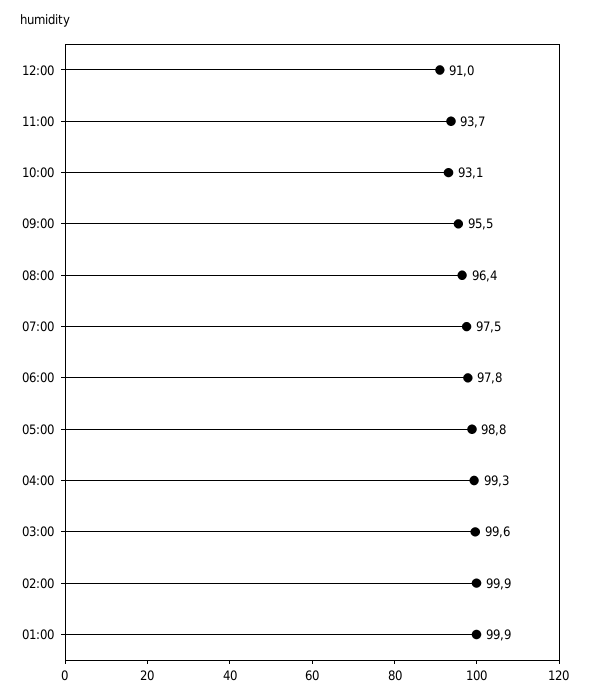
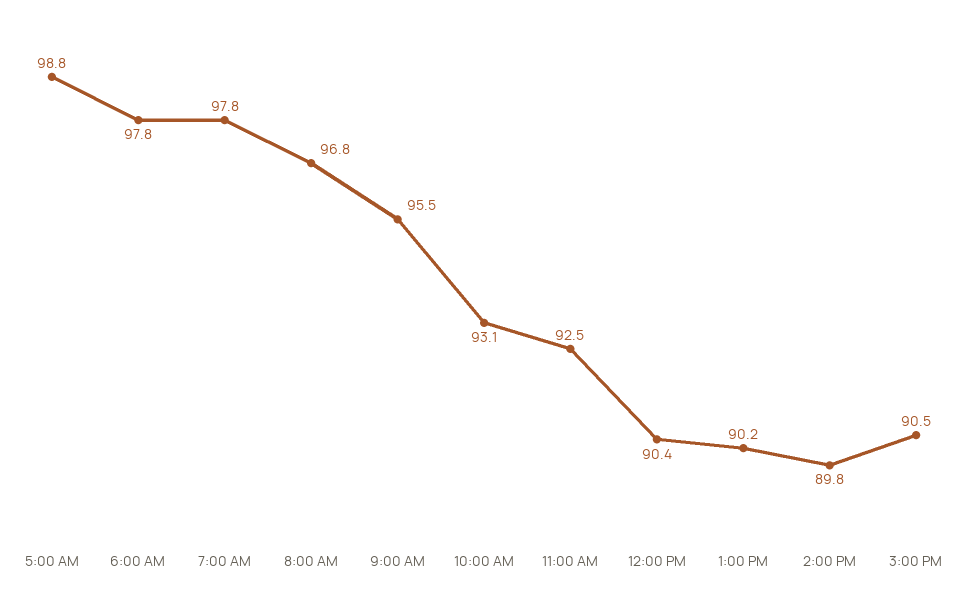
12:00: 91 -> 90.4
11:00: 93.7 -> 92.5
08:00: 96.4 -> 96.8
07:00: 97.5 -> 97.8
04:00: 99.3 -> none
03:00: 99.6 -> none
02:00: 99.9 -> none
01:00: 99.9 -> none
1:00 PM: none -> 90.2
2:00 PM: none -> 89.8
3:00 PM: none -> 90.5

